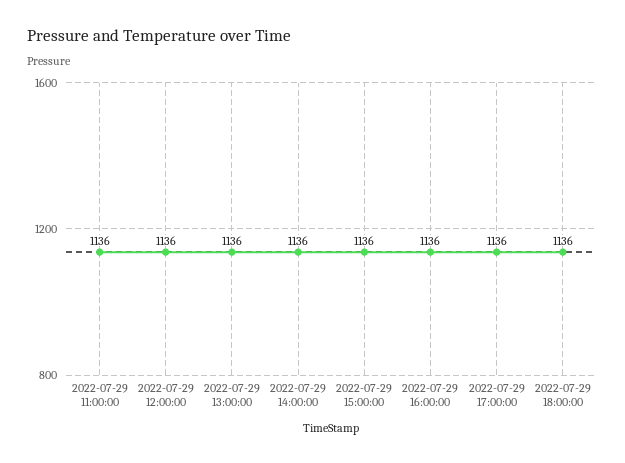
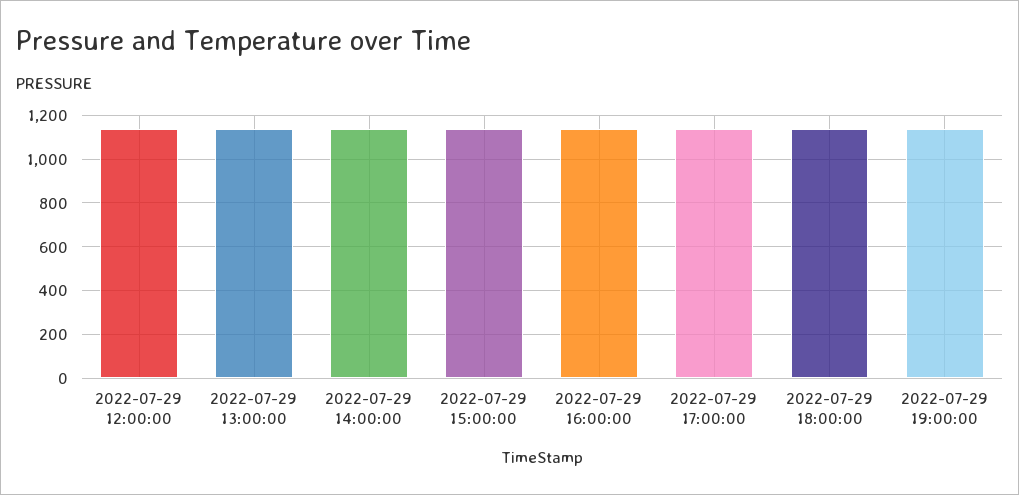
2022-07-29 11:00:00: 1136 -> none
2022-07-29 19:00:00: none -> 1150

